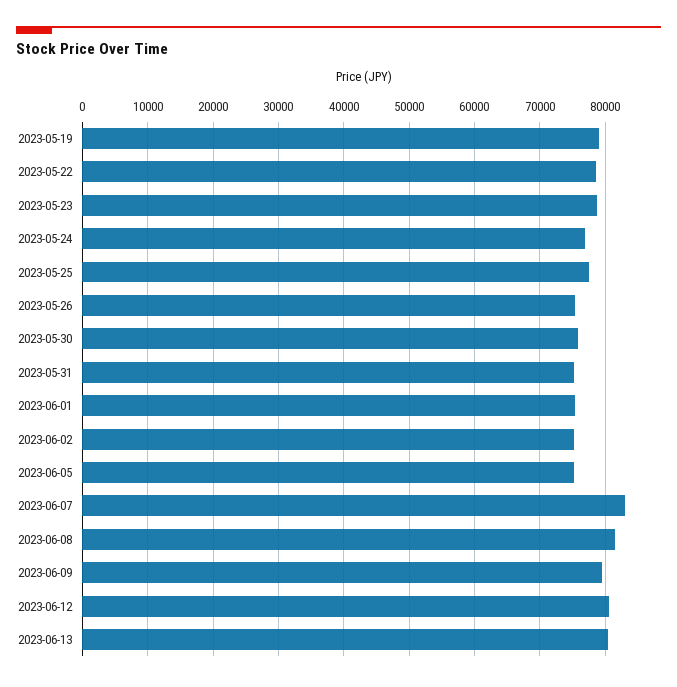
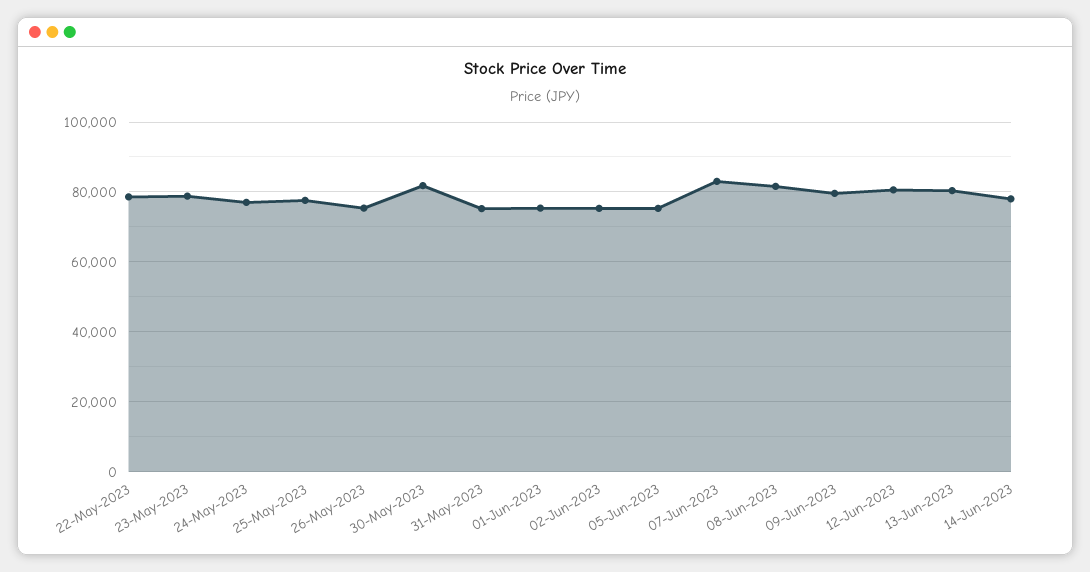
2023-05-19: 79000 -> none
2023-05-30: 76000 -> 82000
14-Jun-2023: none -> 78000

